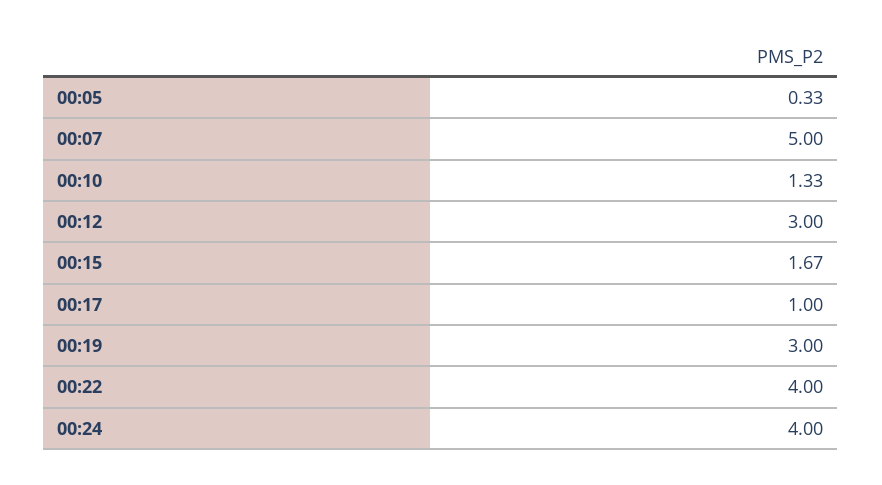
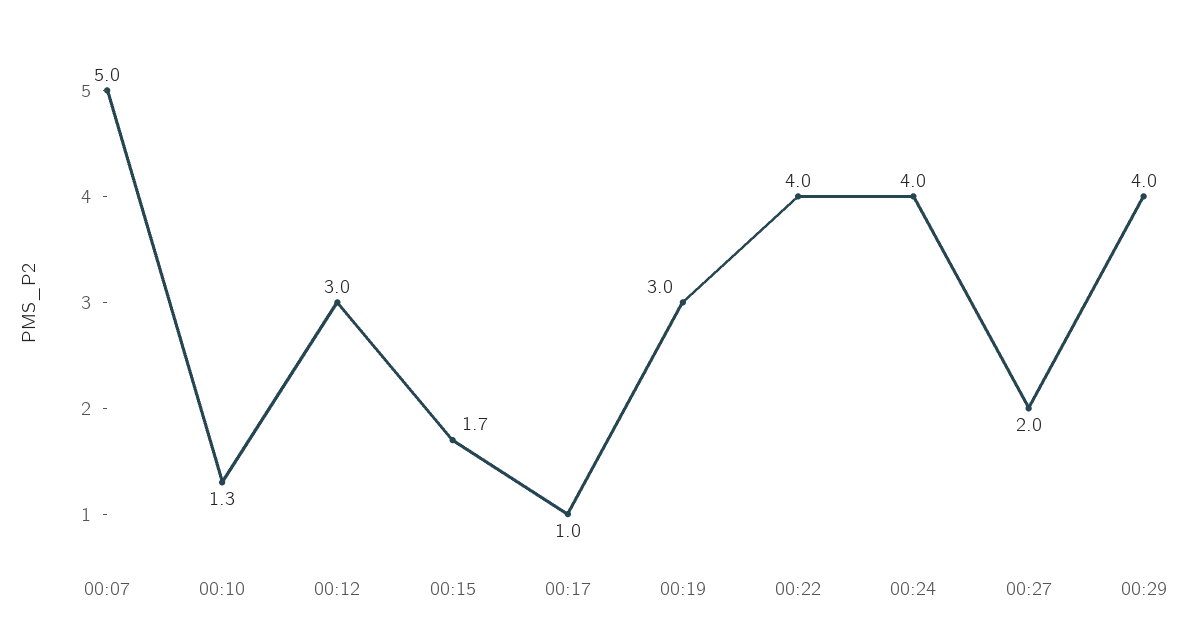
00:05: 0.33 -> none
00:27: none -> 2
00:29: none -> 4

